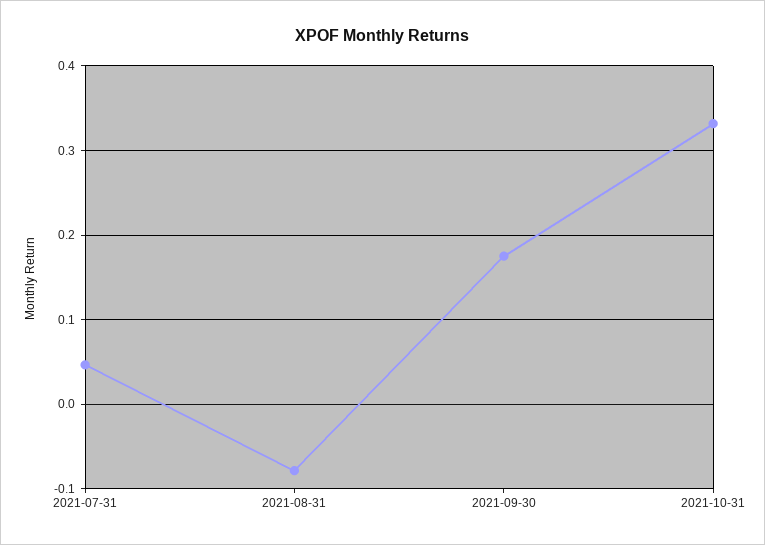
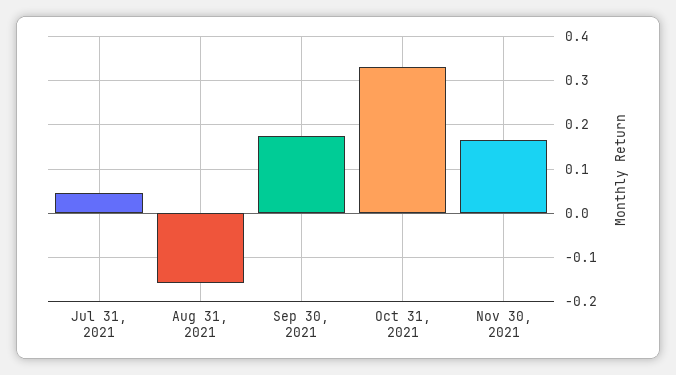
2021-08-31: -0.08 -> -0.16
Nov 30, 2021: none -> 0.16

